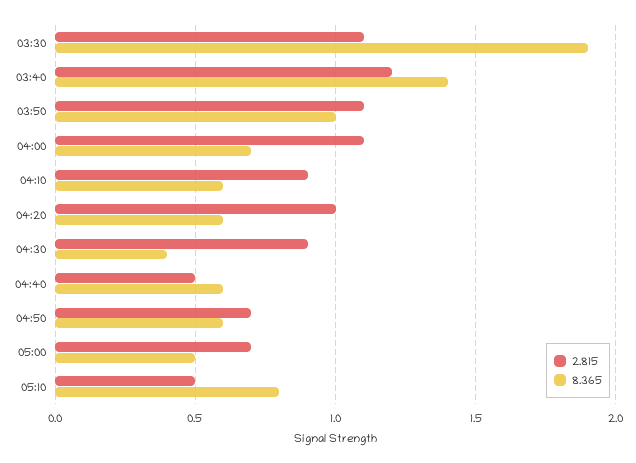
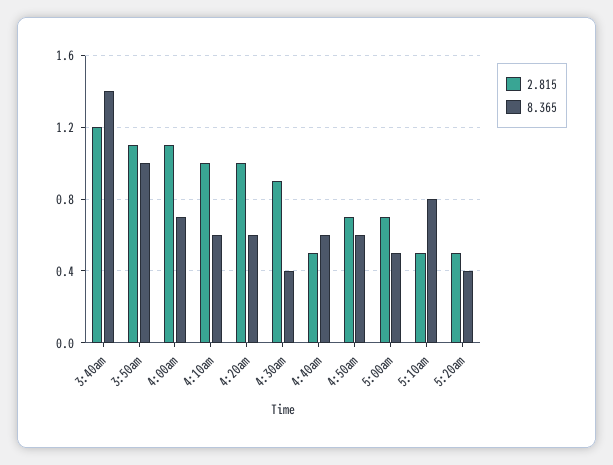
2.815, 03:30: 1.1 -> none
8.365, 03:30: 1.9 -> none
2.815, 04:10: 0.9 -> 1
2.815, 5:20am: none -> 0.5
8.365, 5:20am: none -> 0.4

